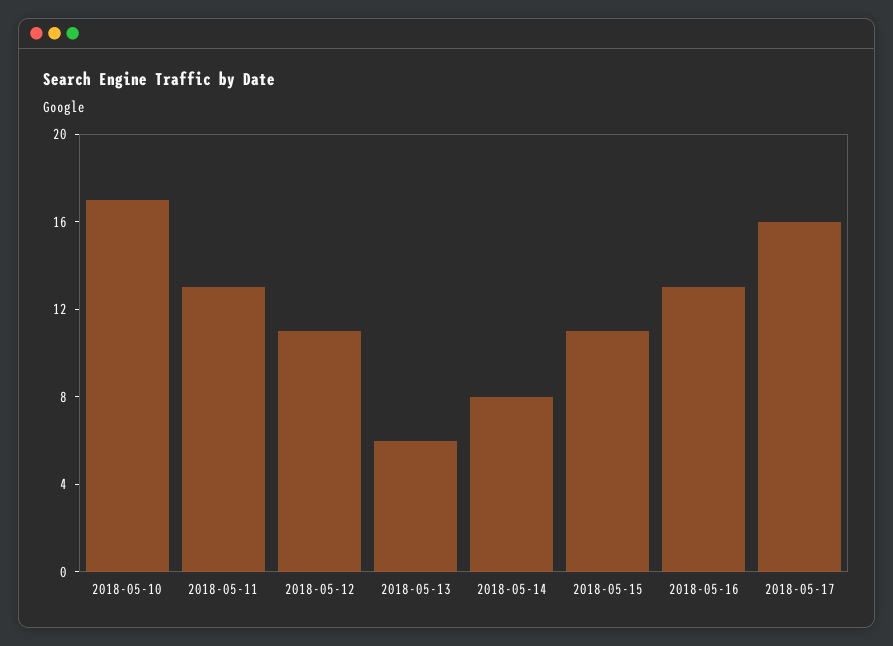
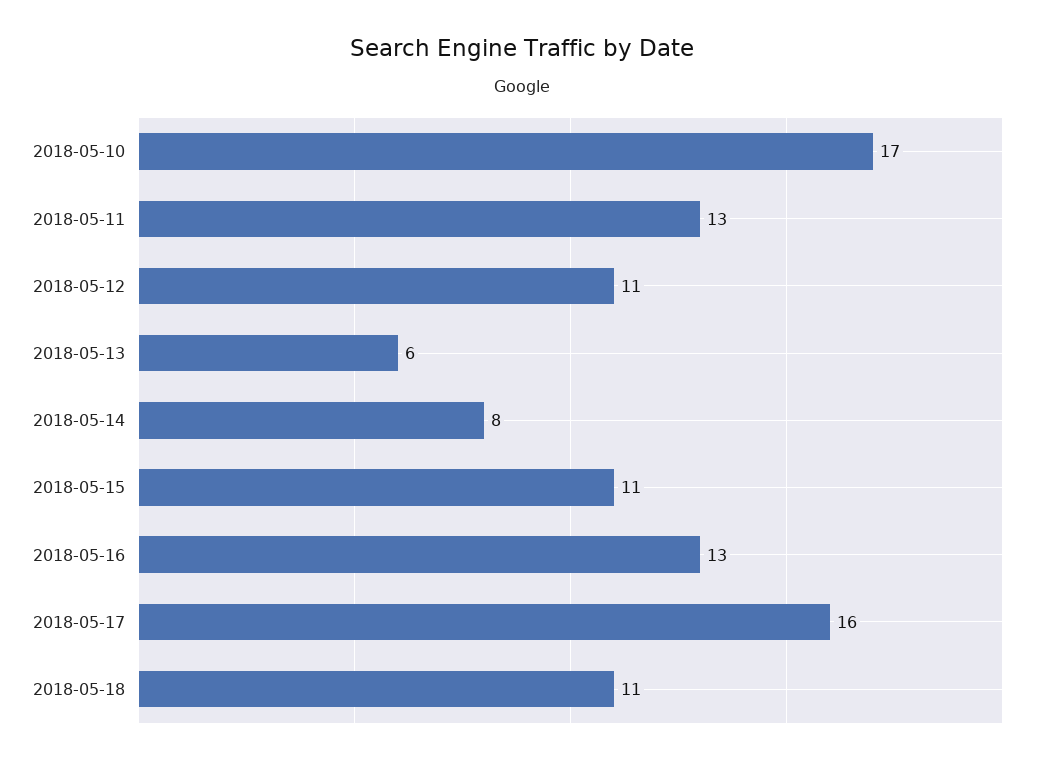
2018-05-18: none -> 11

